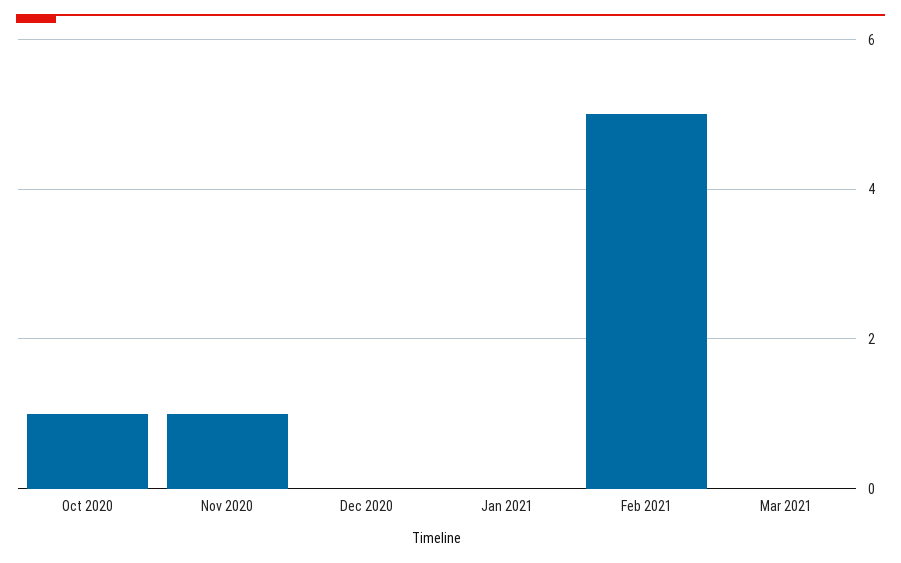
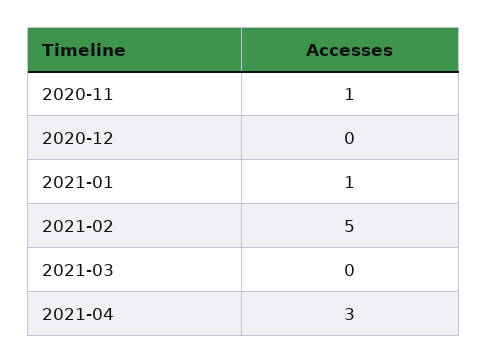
Oct 2020: 1 -> none
Jan 2021: 0 -> 1
2021-04: none -> 3

